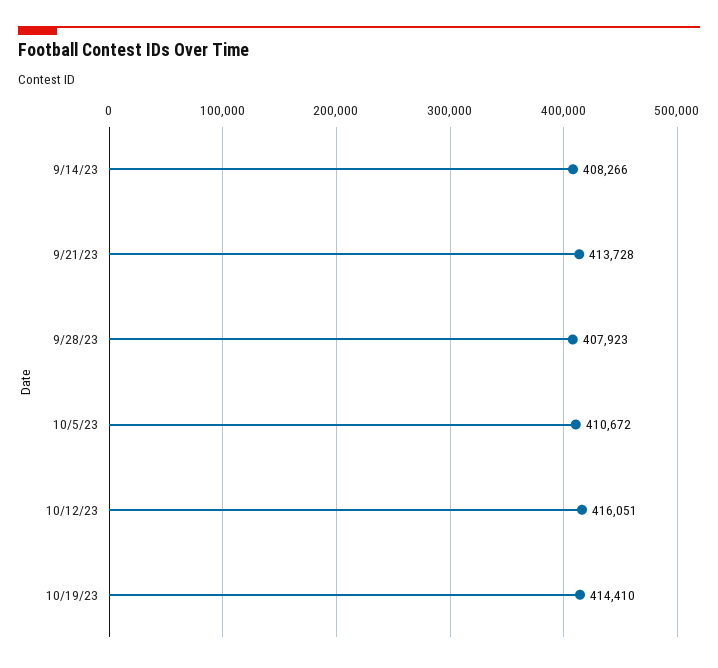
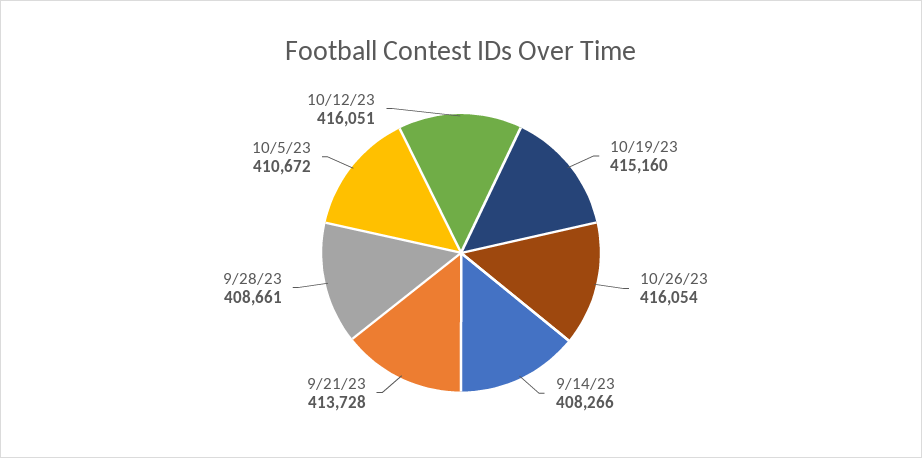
9/28/23: 407923 -> 408661
10/19/23: 414410 -> 415160
10/26/23: none -> 416054

